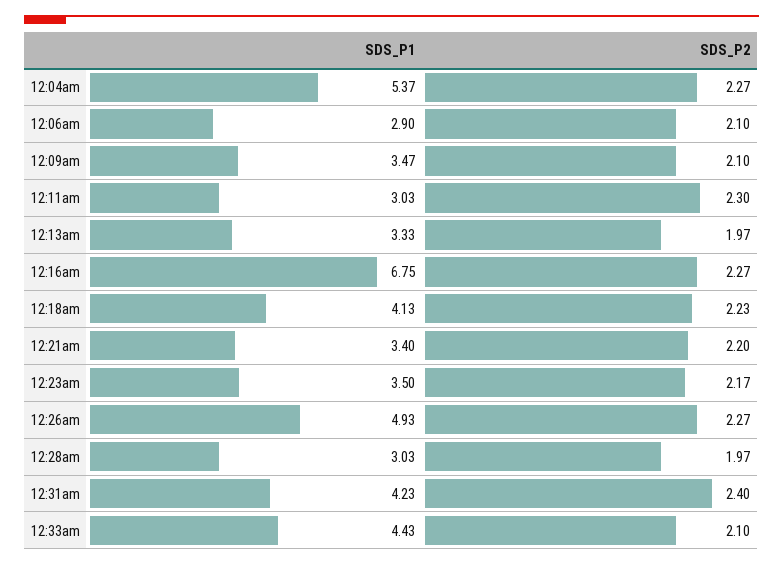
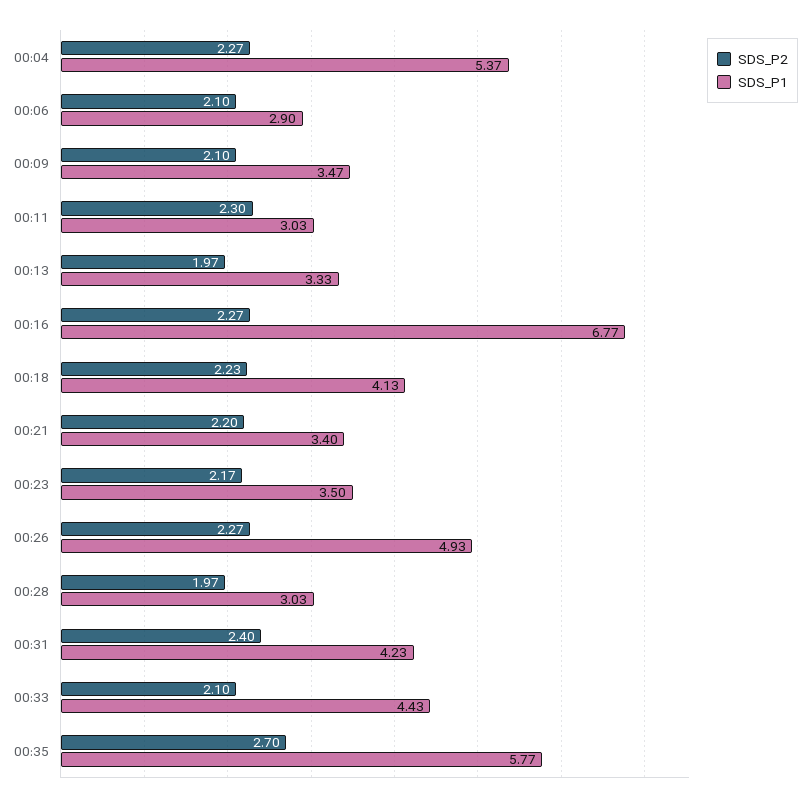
SDS_P1, 12:16am: 6.75 -> 6.77
SDS_P2, 00:35: none -> 2.7
SDS_P1, 00:35: none -> 5.77

